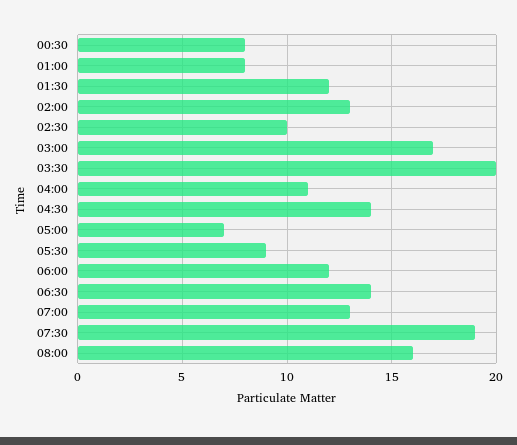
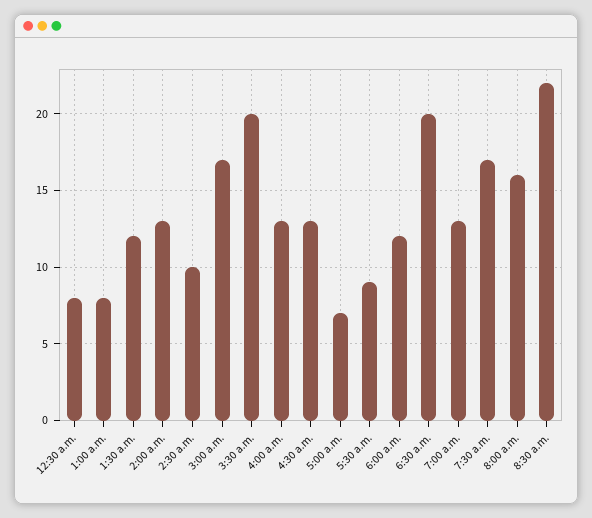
04:00: 11 -> 13
04:30: 14 -> 13
06:30: 14 -> 20
07:30: 19 -> 17
8:30 a.m.: none -> 22

